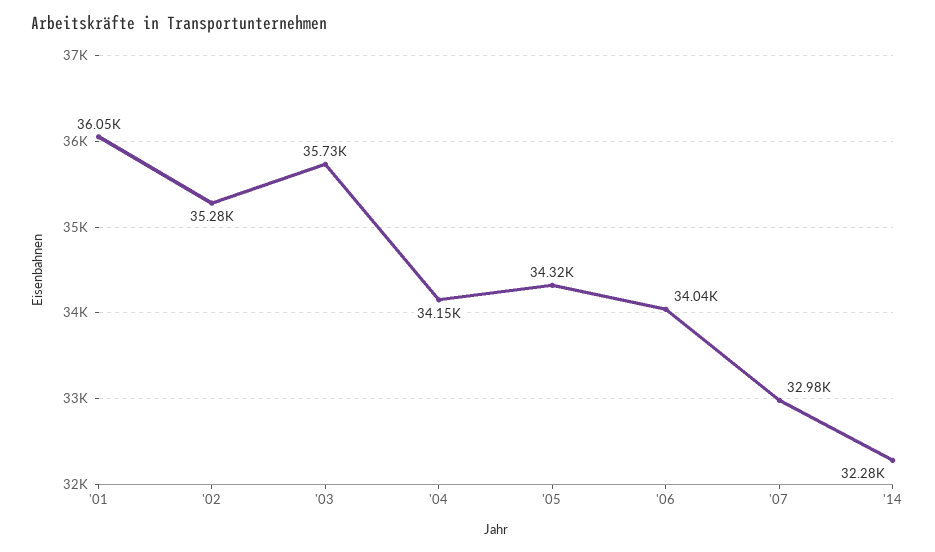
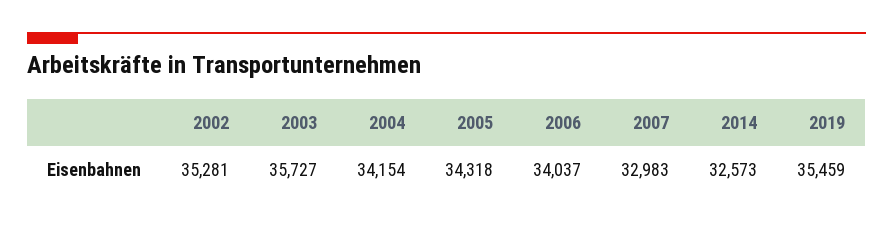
'01: 36050 -> none
'14: 32280 -> 32573
2019: none -> 35459

